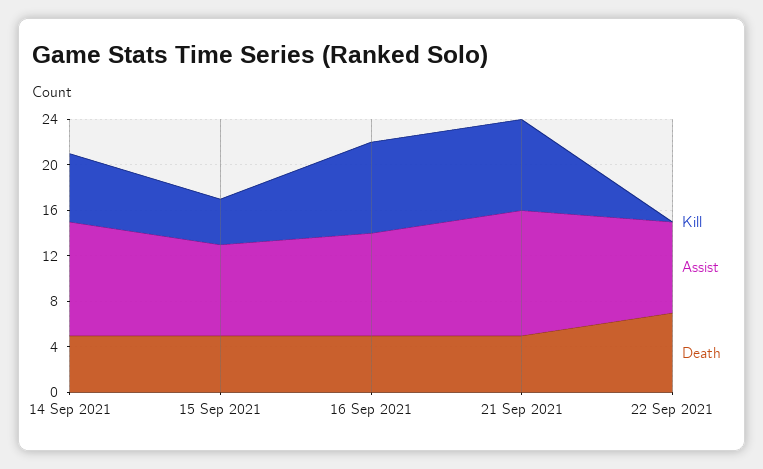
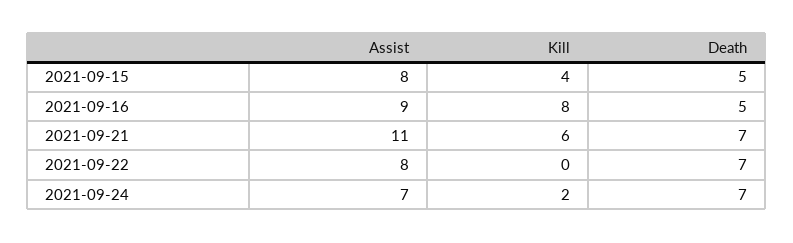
Kill, 14 Sep 2021: 6 -> none
Assist, 14 Sep 2021: 10 -> none
Death, 14 Sep 2021: 5 -> none
Kill, 21 Sep 2021: 8 -> 6
Death, 21 Sep 2021: 5 -> 7
Assist, 2021-09-24: none -> 7
Kill, 2021-09-24: none -> 2
Death, 2021-09-24: none -> 7

